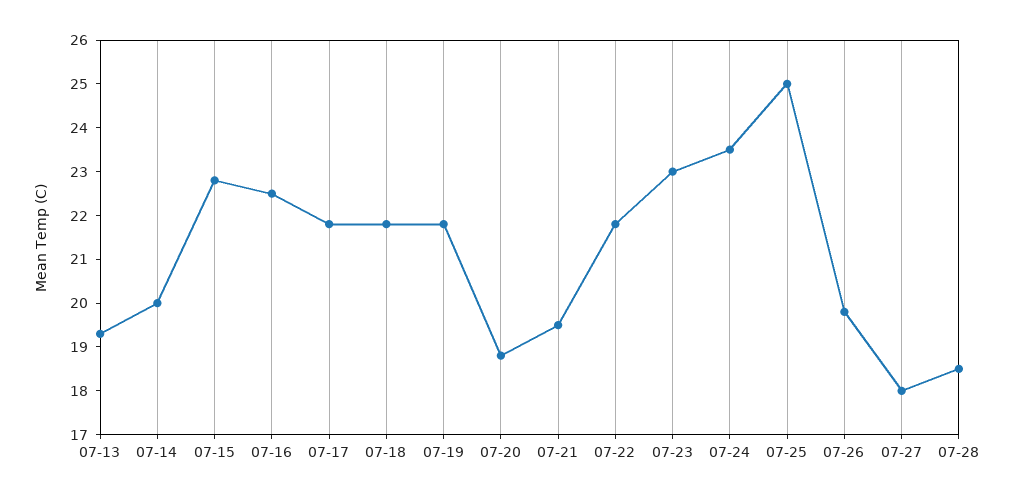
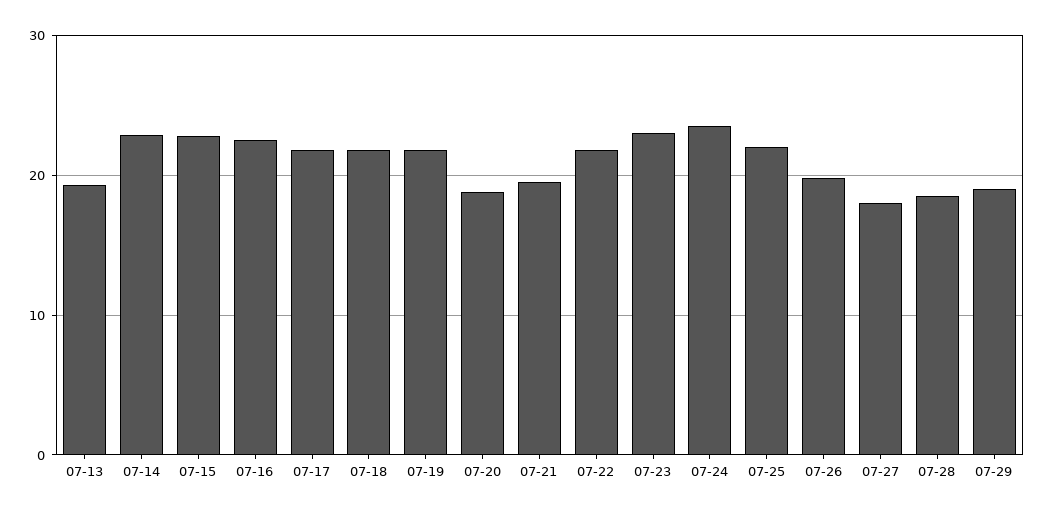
07-14: 20 -> 23
07-25: 25 -> 22
07-29: none -> 19

